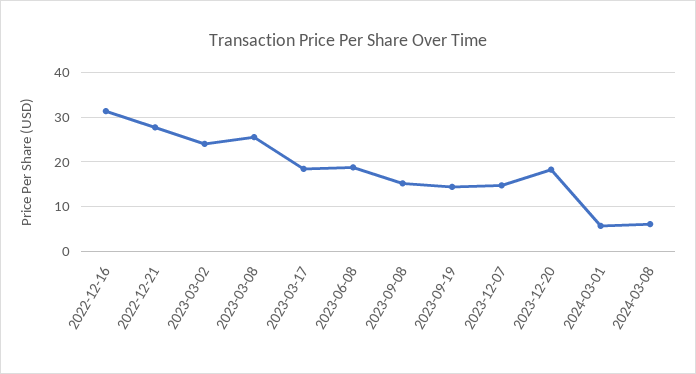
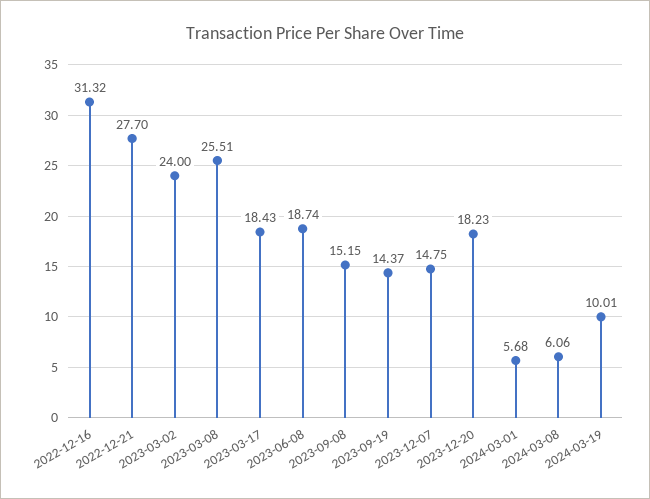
2024-03-19: none -> 10.01

